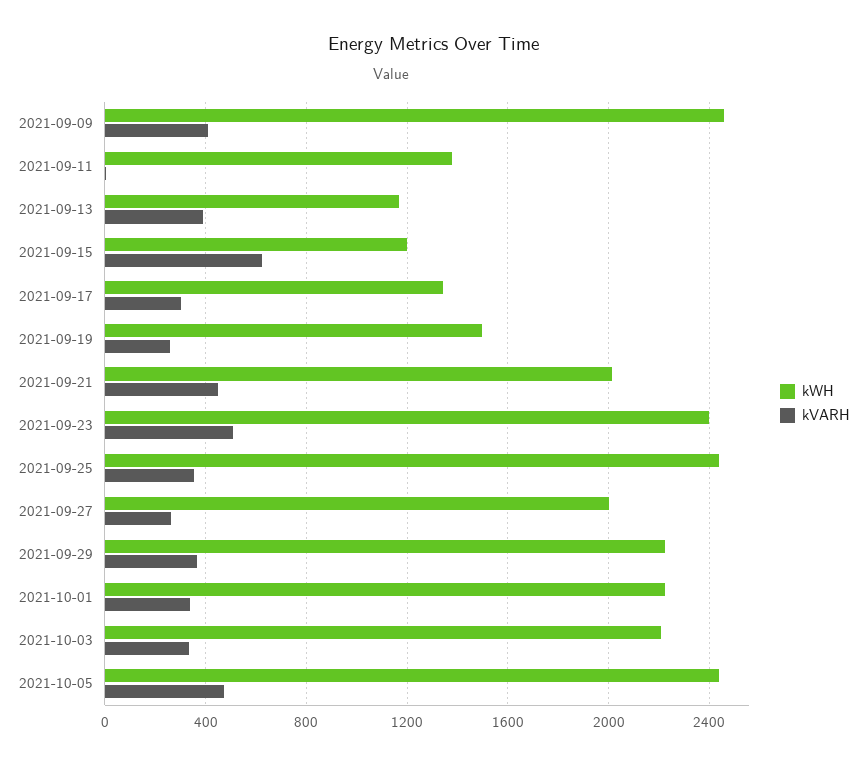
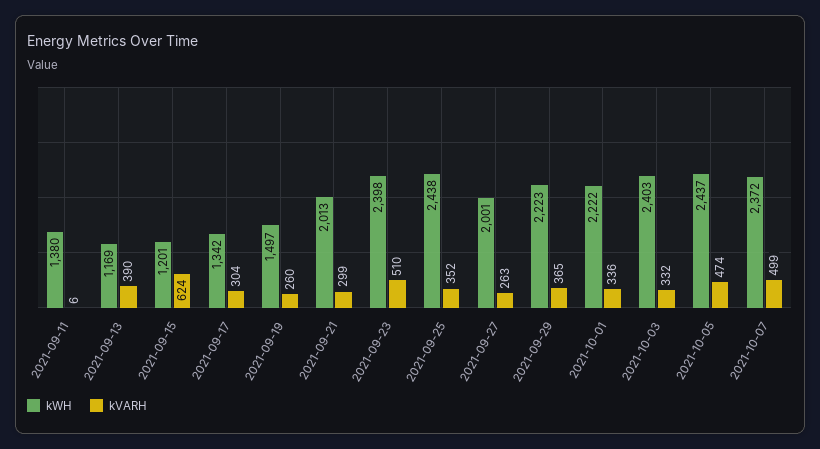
kWH, 2021-09-09: 2450 -> none
kVARH, 2021-09-09: 400 -> none
kVARH, 2021-09-21: 450 -> 299
kWH, 2021-10-03: 2200 -> 2403
kWH, 2021-10-07: none -> 2372
kVARH, 2021-10-07: none -> 499

